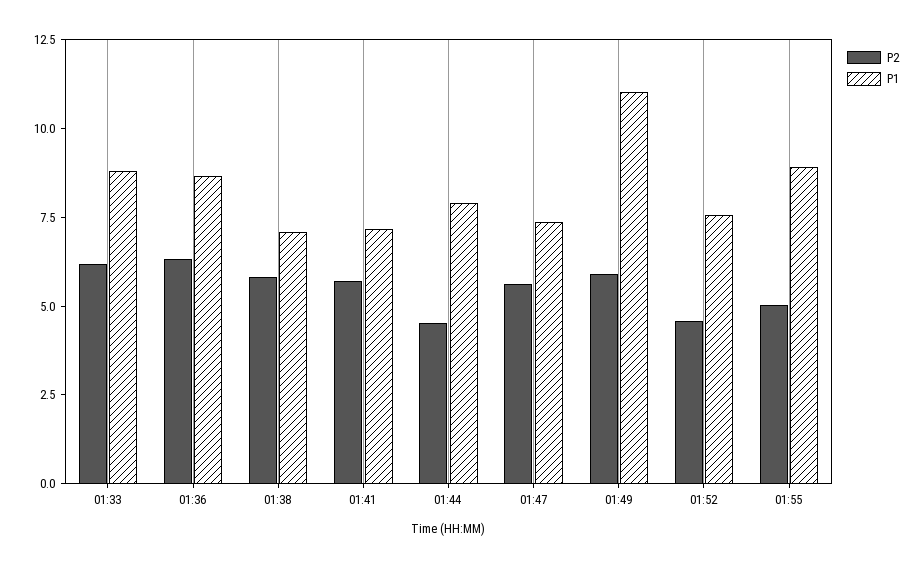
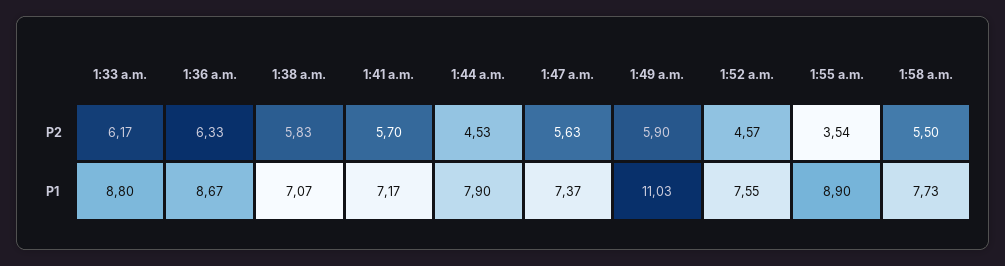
P2, 01:55: 5 -> 3.54
P2, 1:58 a.m.: none -> 5.5
P1, 1:58 a.m.: none -> 7.73

